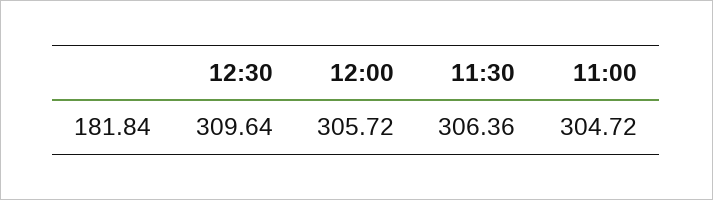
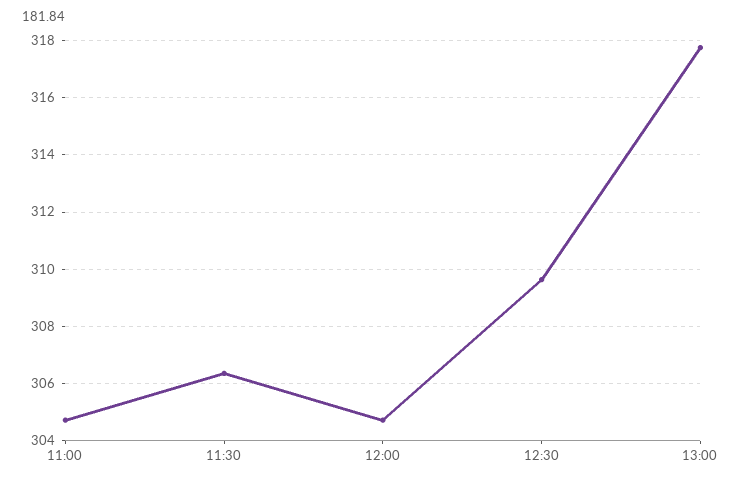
12:00: 305.72 -> 304.75
13:00: none -> 317.75

